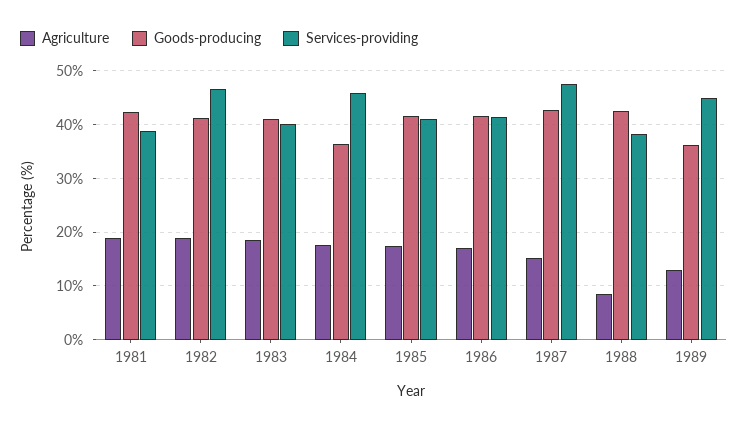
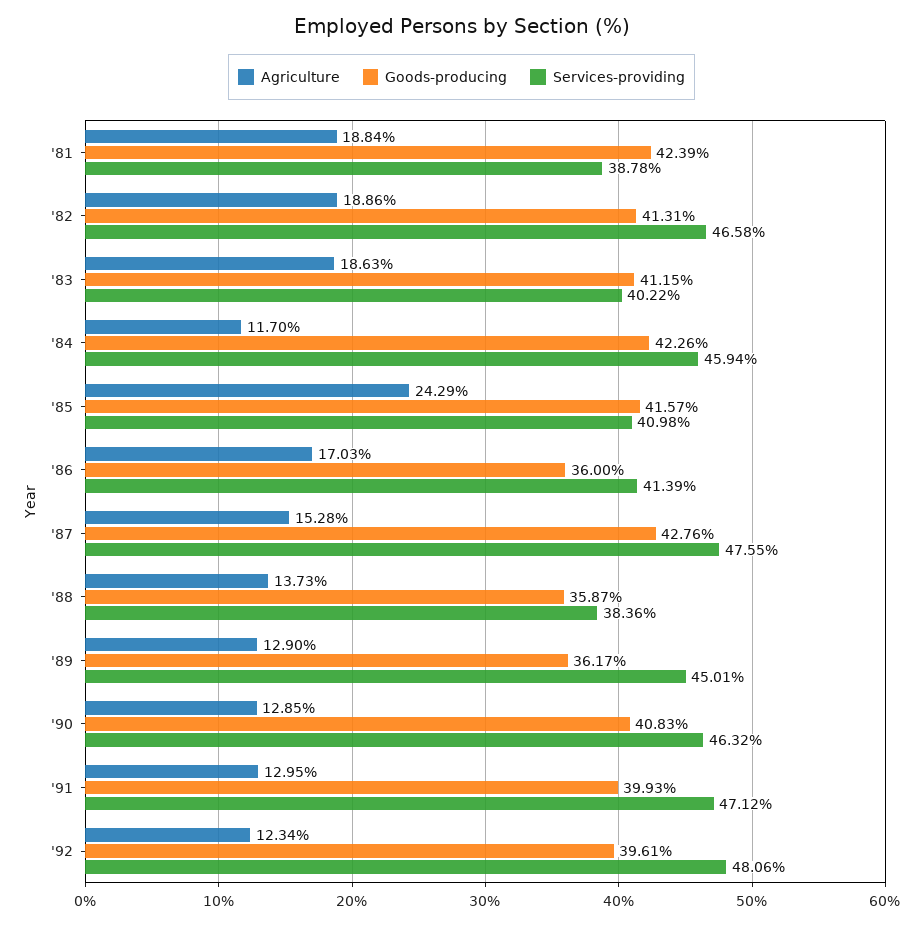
Agriculture, 1984: 18 -> 11.7
Goods-producing, 1984: 36 -> 42.26
Agriculture, 1985: 18 -> 24.29
Goods-producing, 1986: 42 -> 36
Agriculture, 1988: 8 -> 13.73
Goods-producing, 1988: 42 -> 35.87
Agriculture, '90: none -> 12.85
Goods-producing, '90: none -> 40.83
Services-providing, '90: none -> 46.32
Agriculture, '91: none -> 12.95
Goods-producing, '91: none -> 39.93
Services-providing, '91: none -> 47.12
Agriculture, '92: none -> 12.34
Goods-producing, '92: none -> 39.61
Services-providing, '92: none -> 48.06

